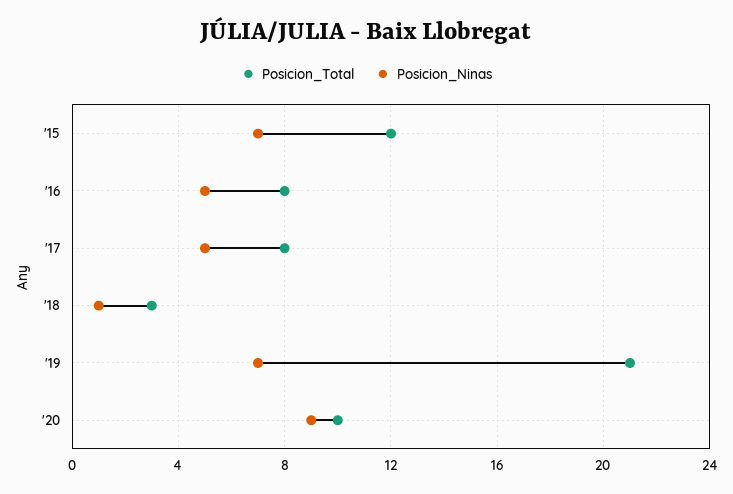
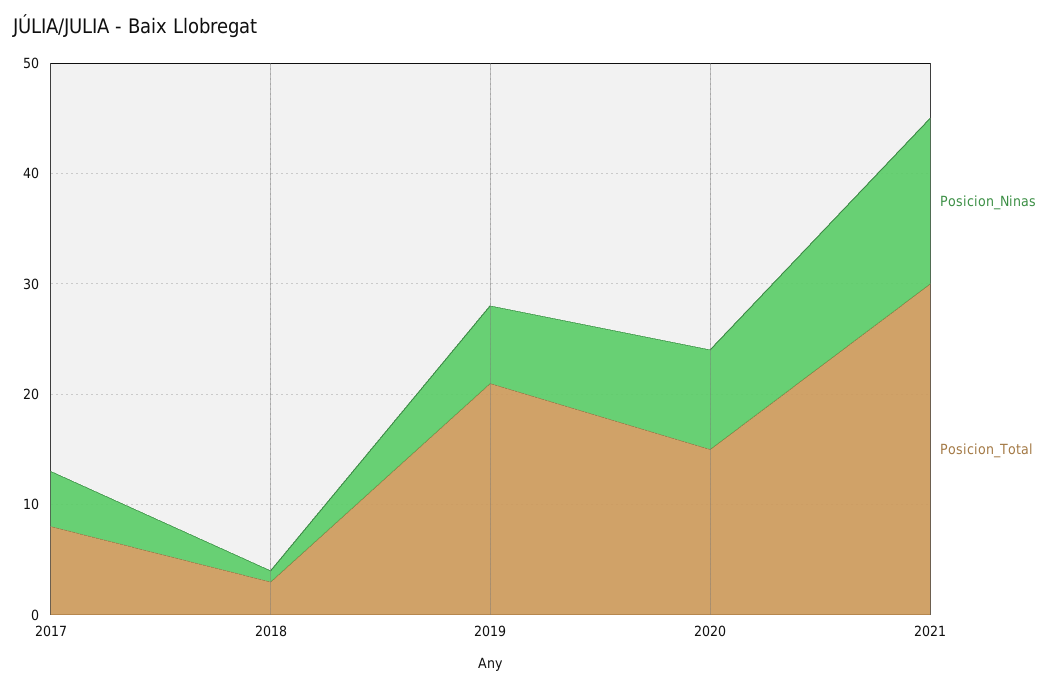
Posicion_Total, '15: 12 -> none
Posicion_Ninas, '15: 7 -> none
Posicion_Total, '16: 8 -> none
Posicion_Ninas, '16: 5 -> none
Posicion_Total, '20: 10 -> 15
Posicion_Ninas, 2021: none -> 15
Posicion_Total, 2021: none -> 30

